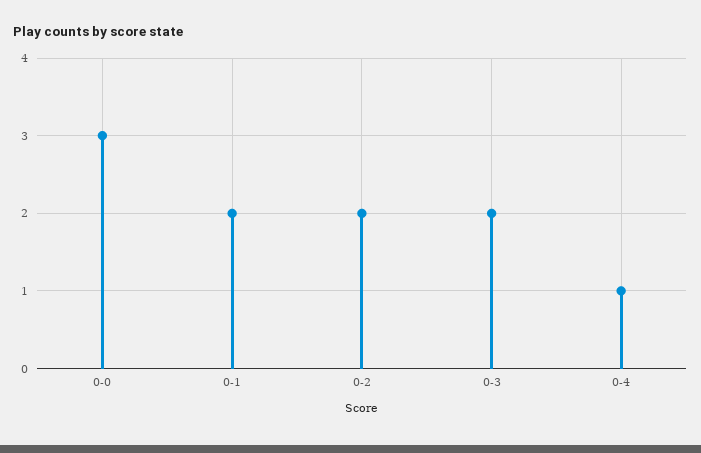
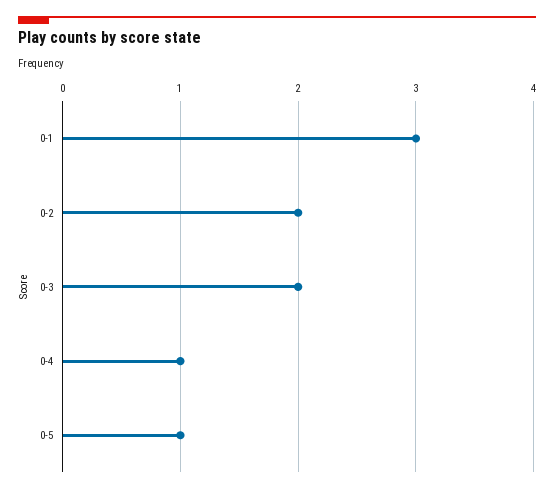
0-0: 3 -> none
0-1: 2 -> 3
0-5: none -> 1

